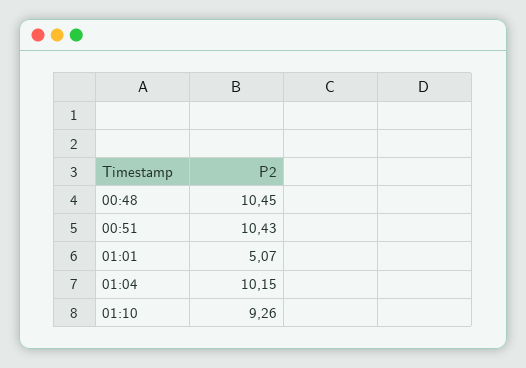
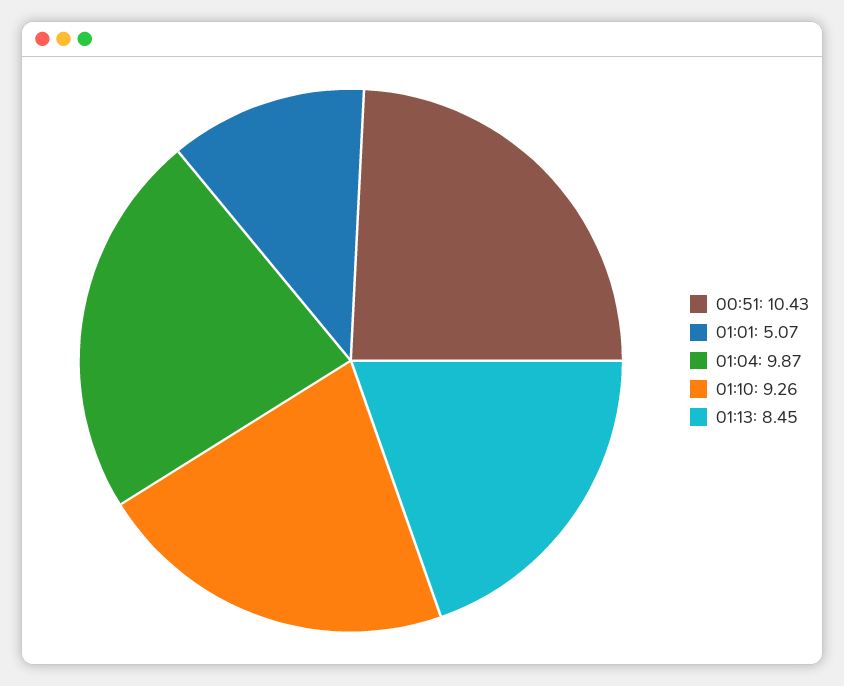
00:48: 10.45 -> none
01:04: 10.15 -> 9.87
01:13: none -> 8.45

